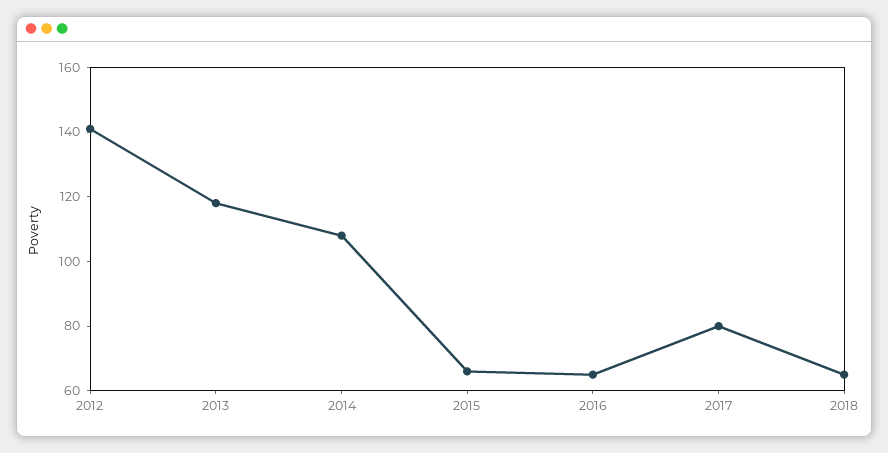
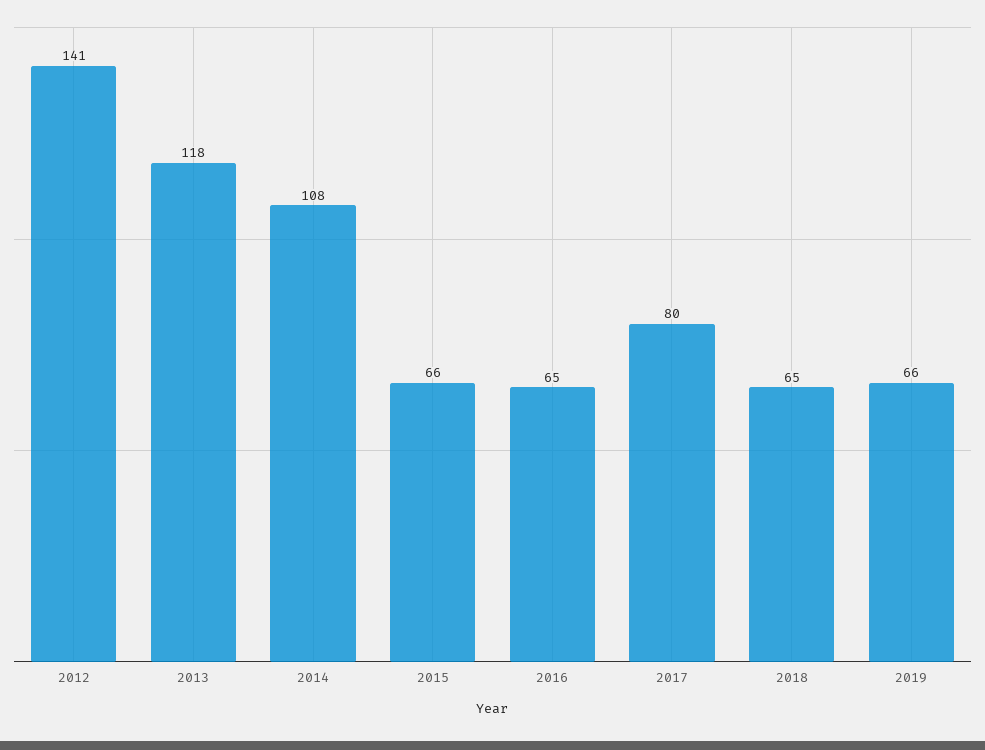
2019: none -> 66

